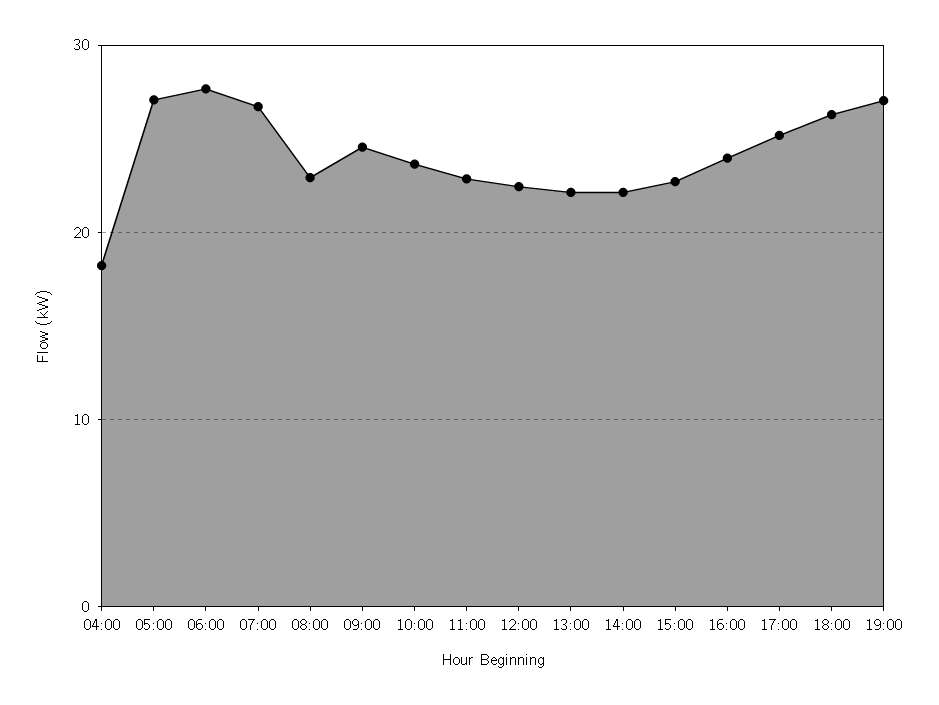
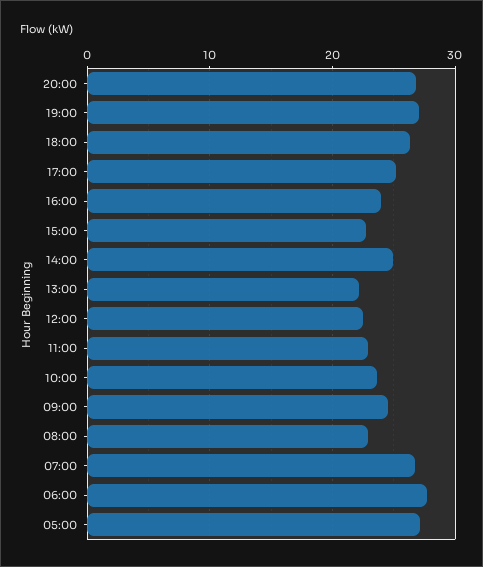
04:00: 18 -> none
14:00: 22 -> 25
20:00: none -> 27

